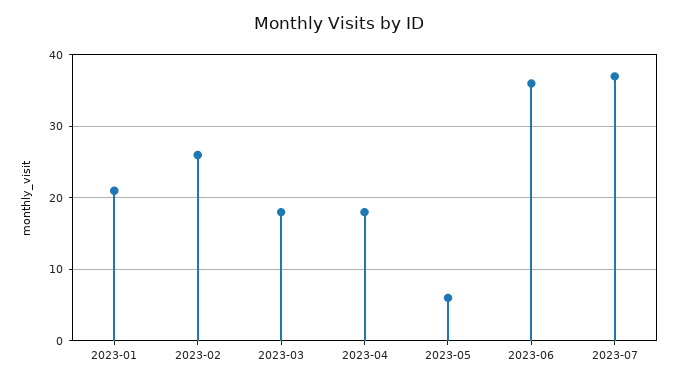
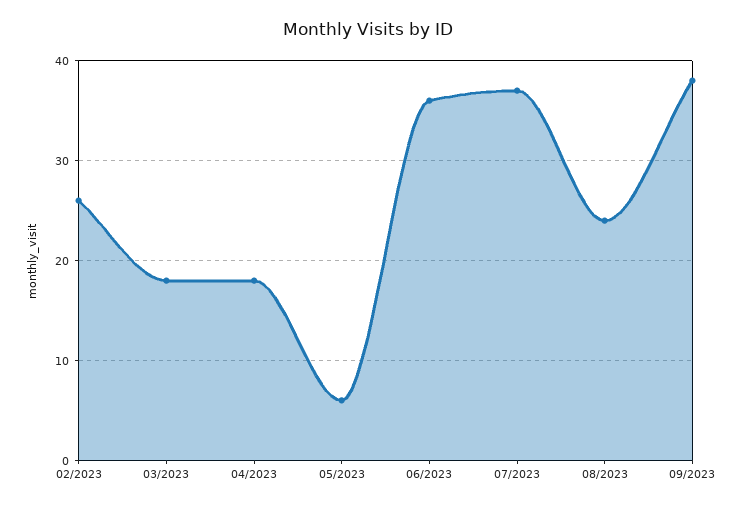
2023-01: 21 -> none
08/2023: none -> 24
09/2023: none -> 38

